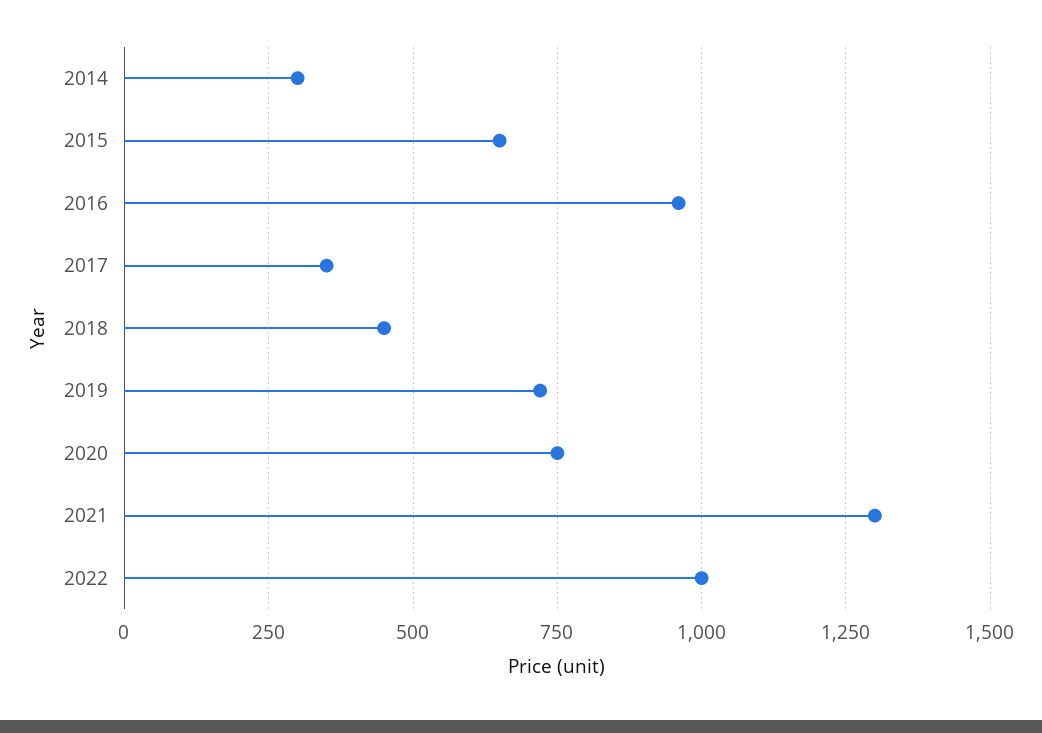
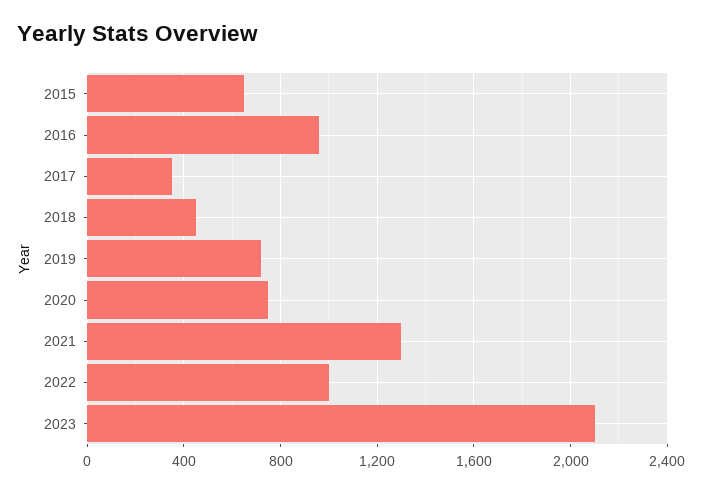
2014: 300 -> none
2023: none -> 2100

